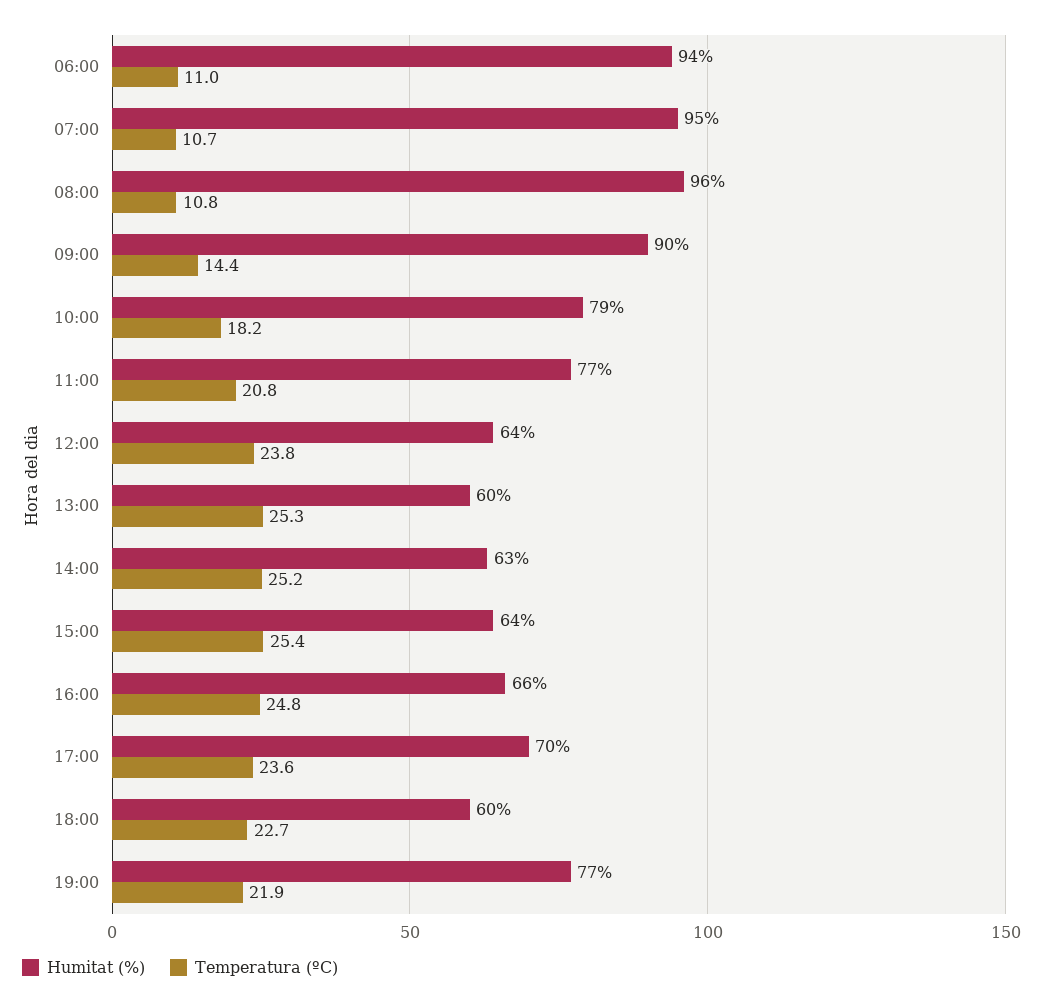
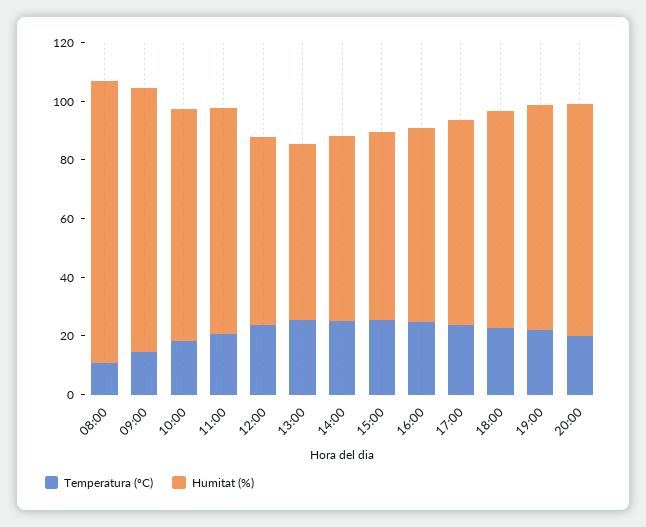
Humitat (%), 06:00: 94 -> none
Temperatura (ºC), 06:00: 11 -> none
Humitat (%), 07:00: 95 -> none
Temperatura (ºC), 07:00: 10.7 -> none
Humitat (%), 18:00: 60 -> 75
Temperatura (ºC), 20:00: none -> 20
Humitat (%), 20:00: none -> 80

